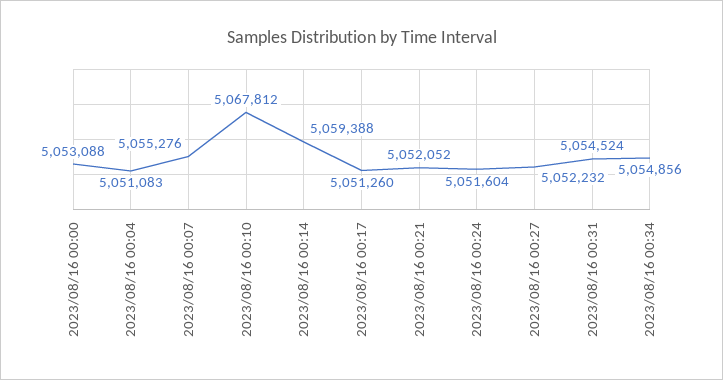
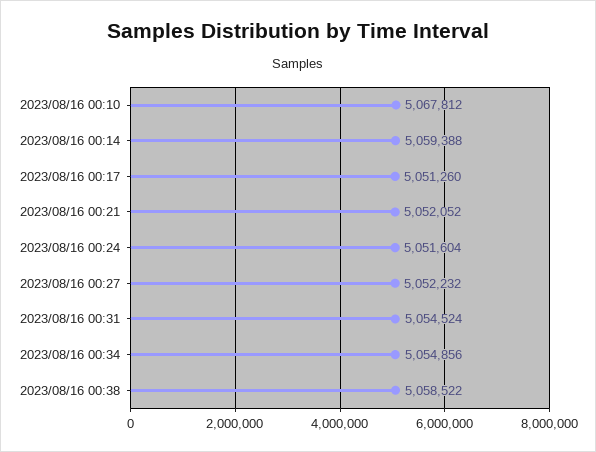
2023/08/16 00:00: 5053088 -> none
2023/08/16 00:04: 5051083 -> none
2023/08/16 00:07: 5055276 -> none
2023/08/16 00:38: none -> 5058522

